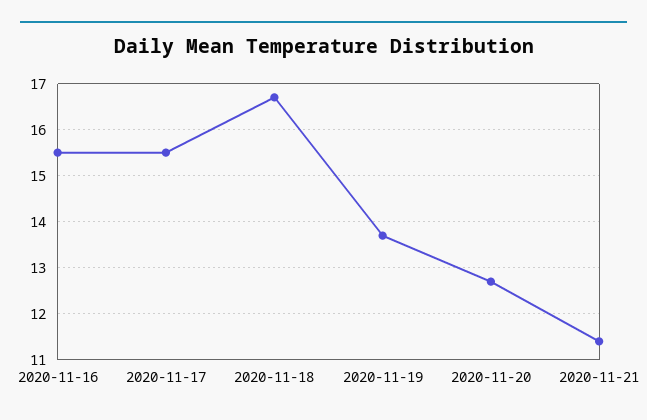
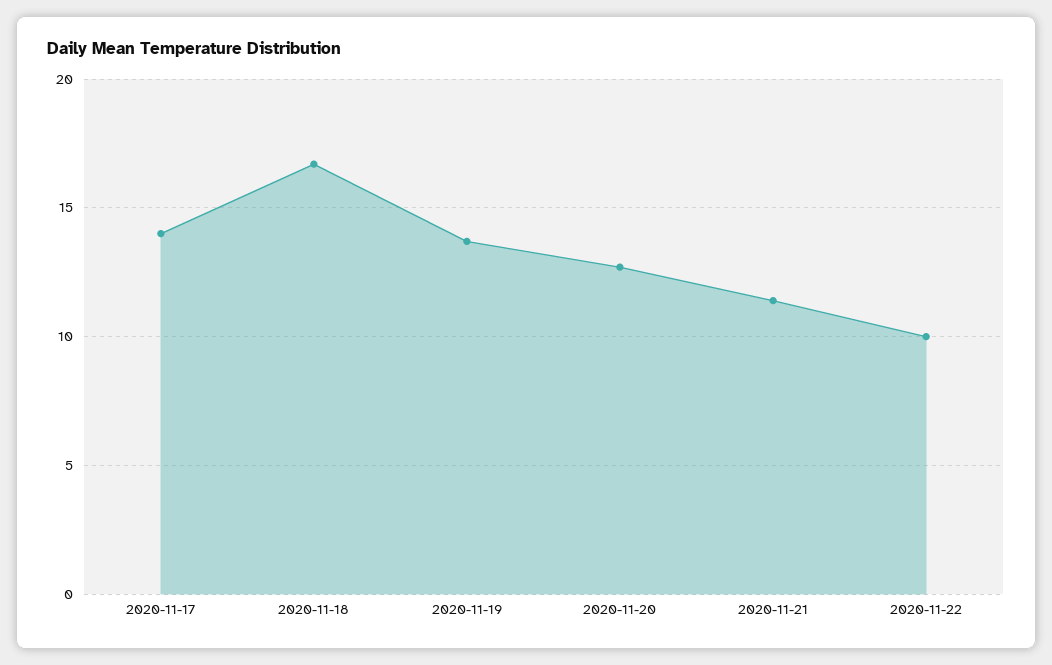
2020-11-16: 15.5 -> none
2020-11-17: 15.5 -> 14
2020-11-22: none -> 10

